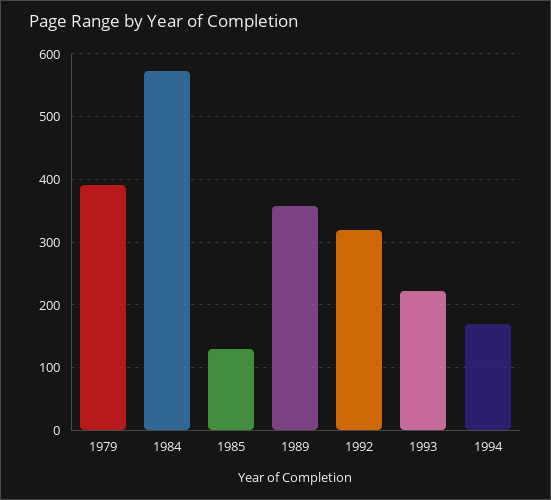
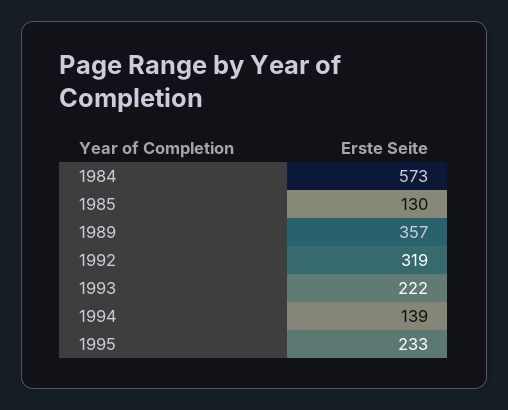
1979: 390 -> none
1994: 170 -> 139
1995: none -> 233

